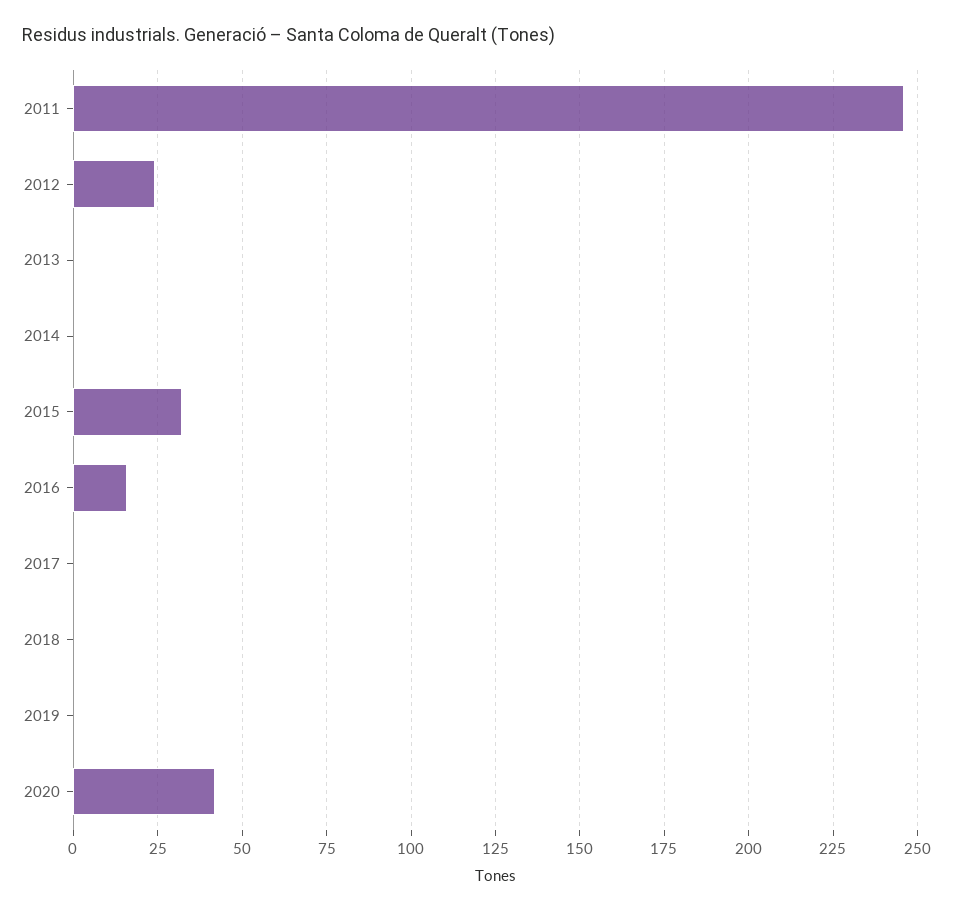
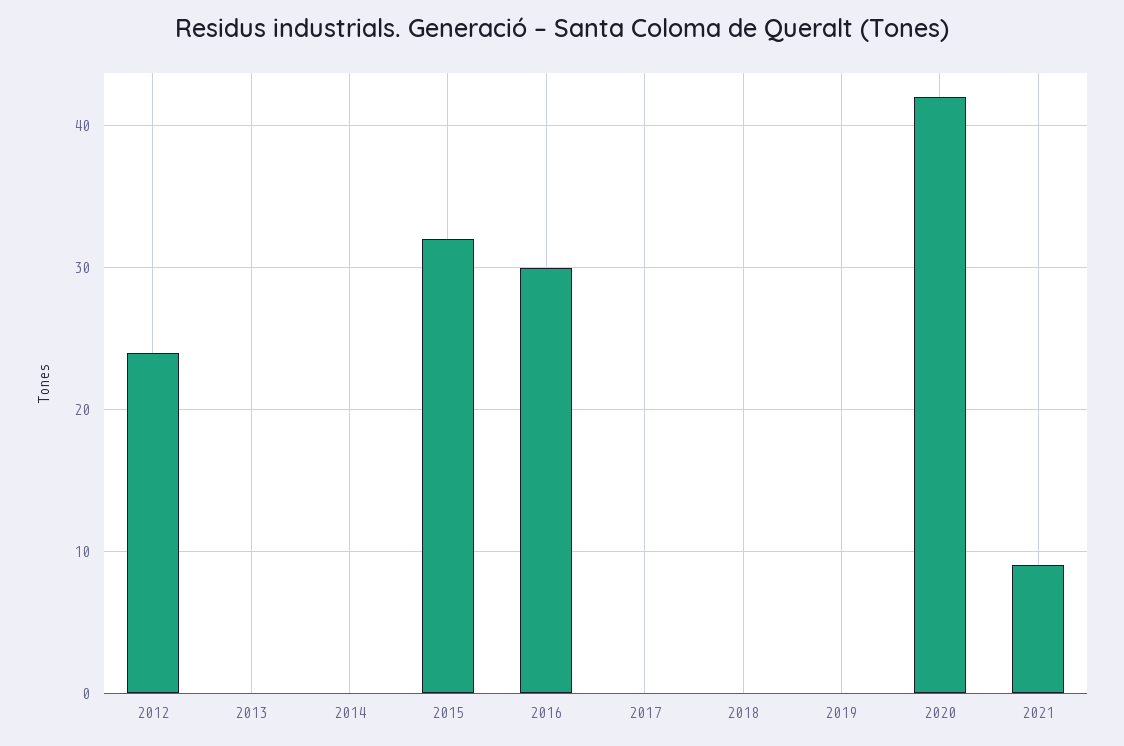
2011: 245 -> none
2016: 15 -> 30
2021: none -> 9

